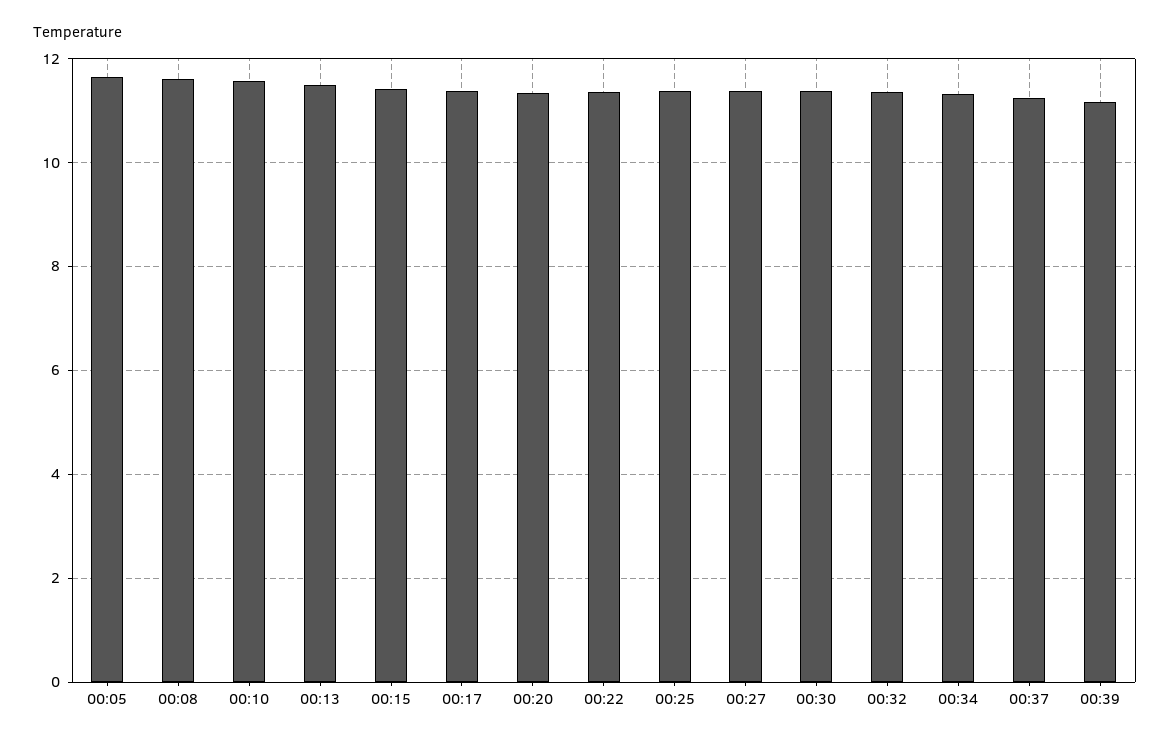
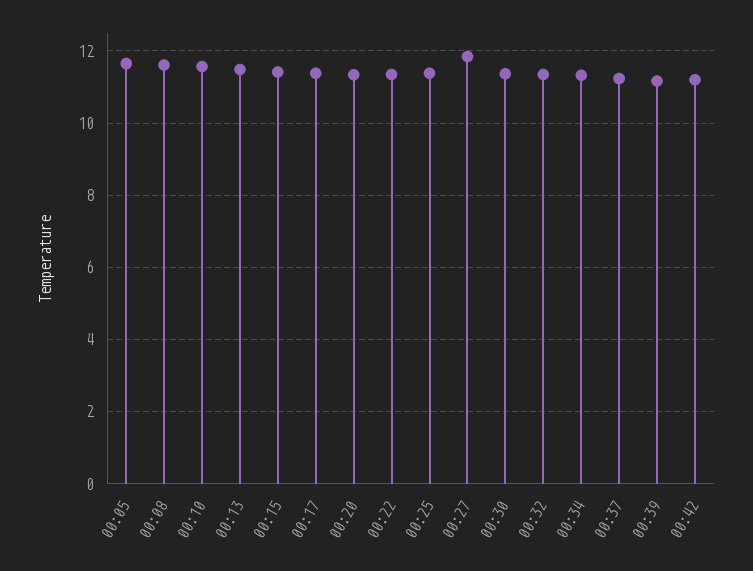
00:27: 11.4 -> 11.8
00:42: none -> 11.2

